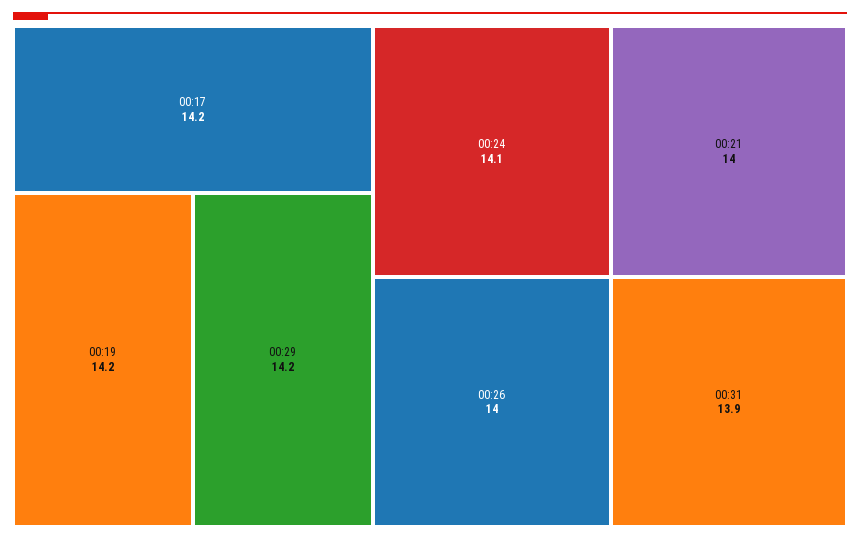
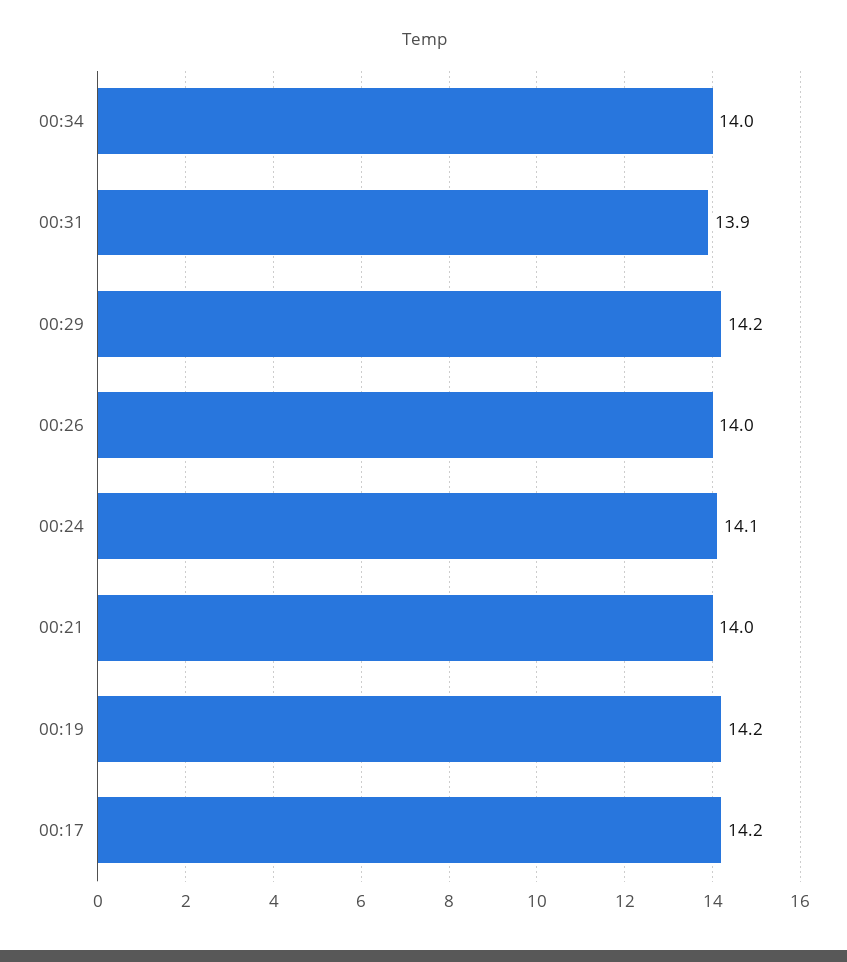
00:34: none -> 14

